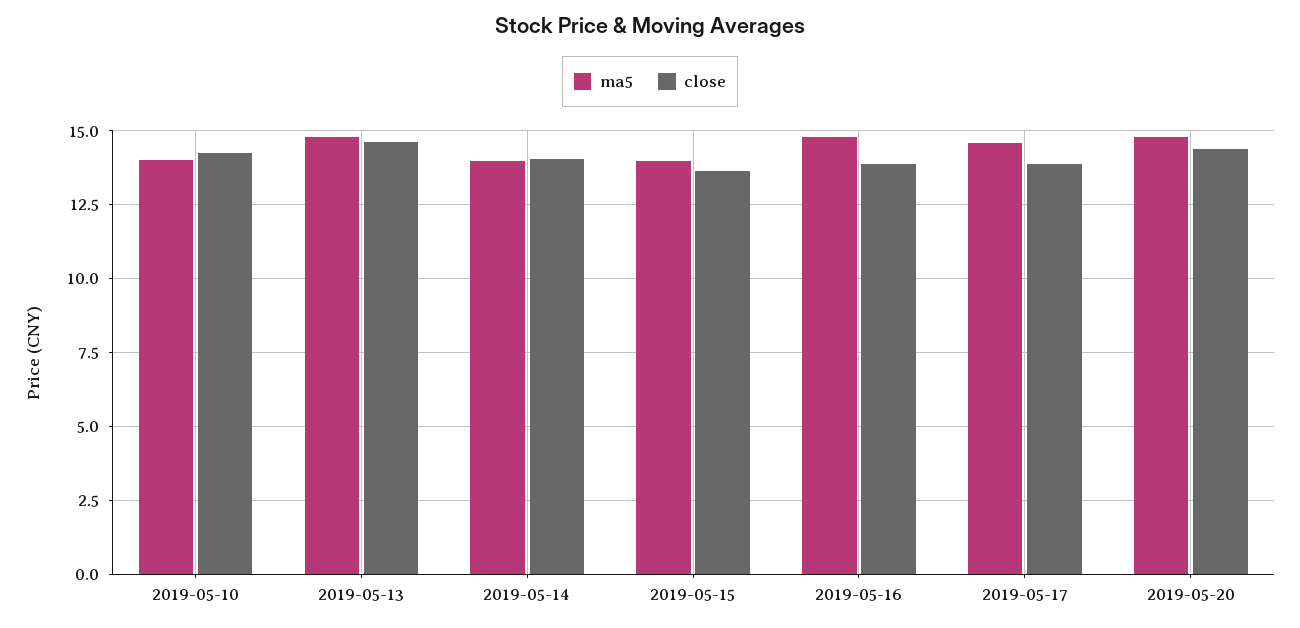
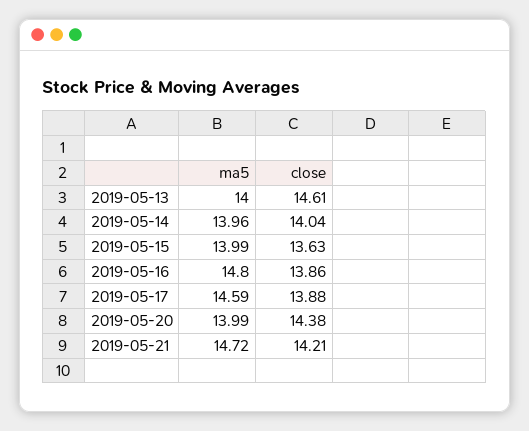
ma5, 2019-05-10: 14 -> none
close, 2019-05-10: 14.25 -> none
ma5, 2019-05-13: 14.75 -> 14
ma5, 2019-05-20: 14.75 -> 13.99
ma5, 2019-05-21: none -> 14.72
close, 2019-05-21: none -> 14.21

